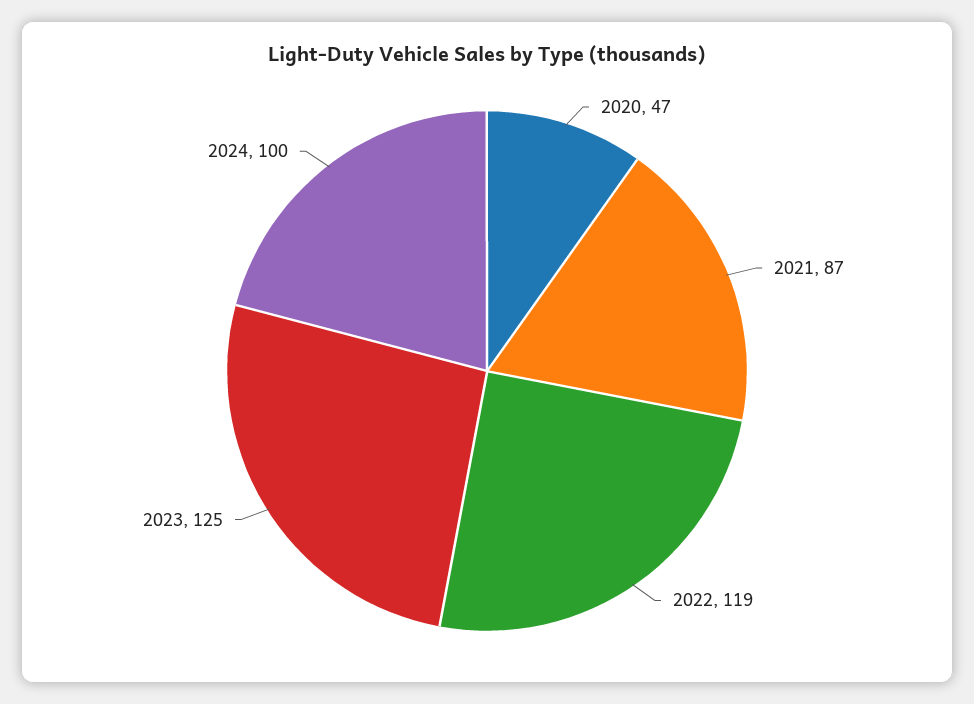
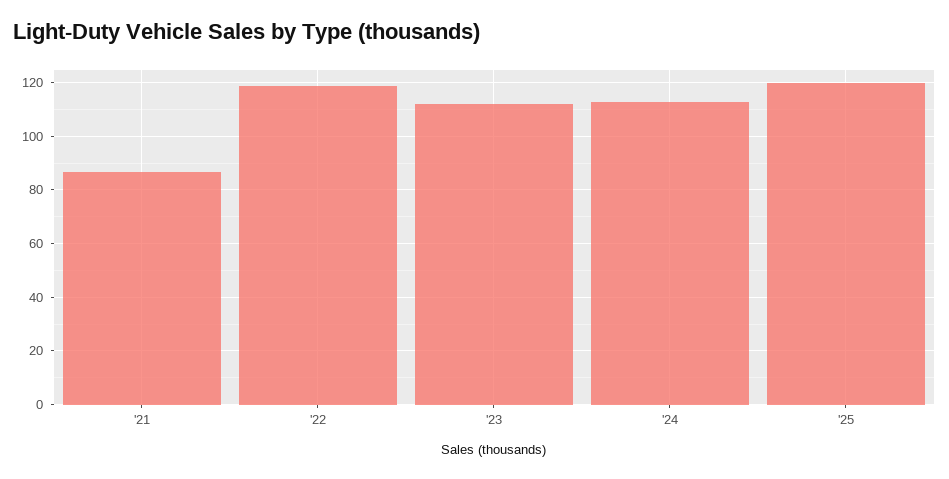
2020: 47 -> none
2023: 125 -> 112.5
2024: 100 -> 112.5
'25: none -> 120

